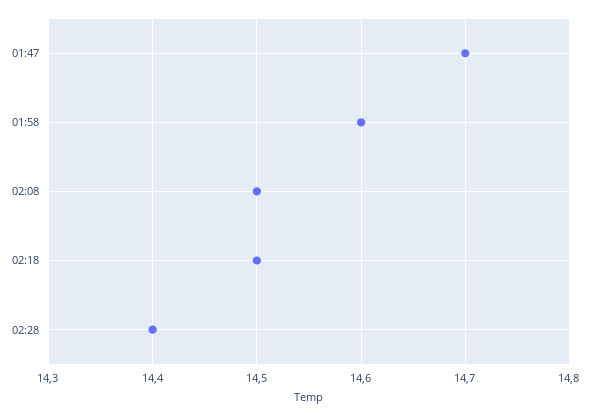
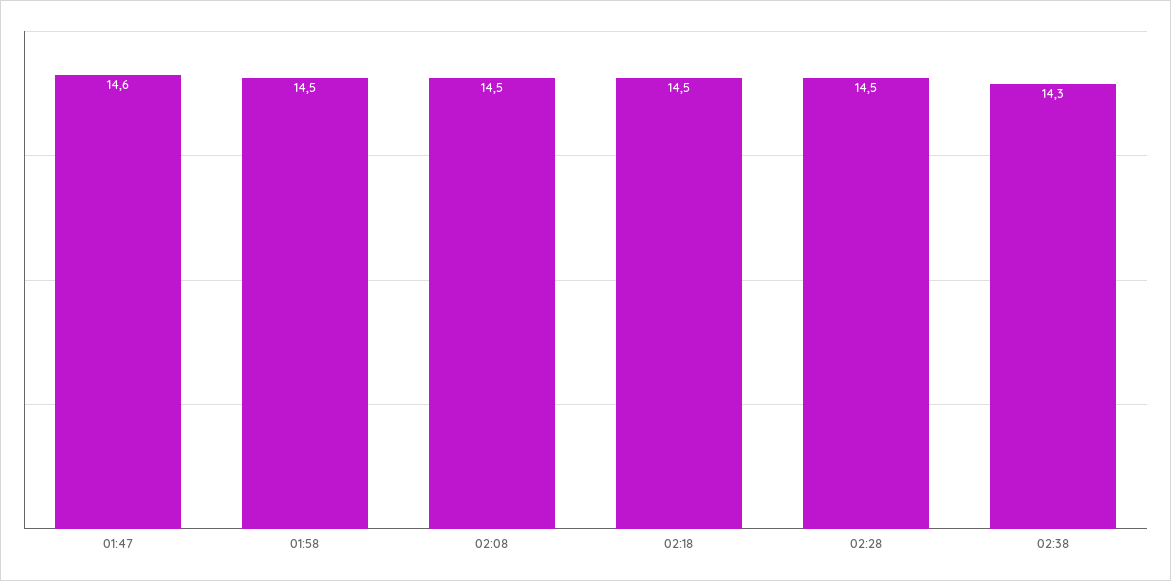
01:47: 14.7 -> 14.6
01:58: 14.6 -> 14.5
02:28: 14.4 -> 14.5
02:38: none -> 14.3

